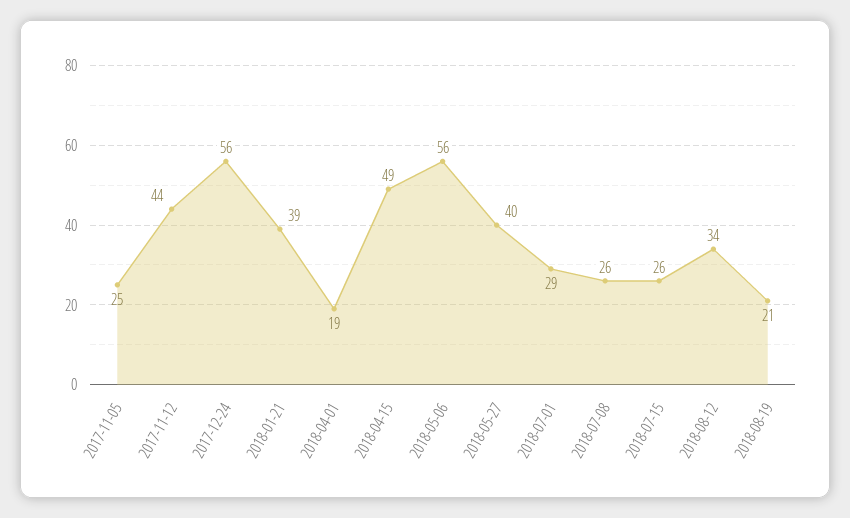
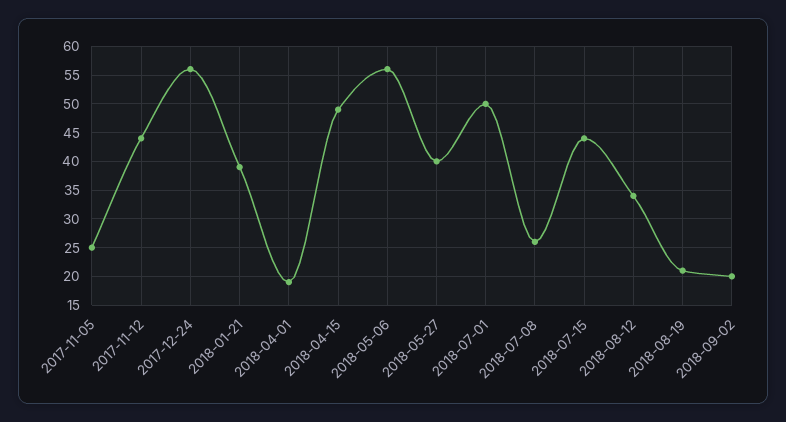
2018-07-01: 29 -> 50
2018-07-15: 26 -> 45
2018-09-02: none -> 20

